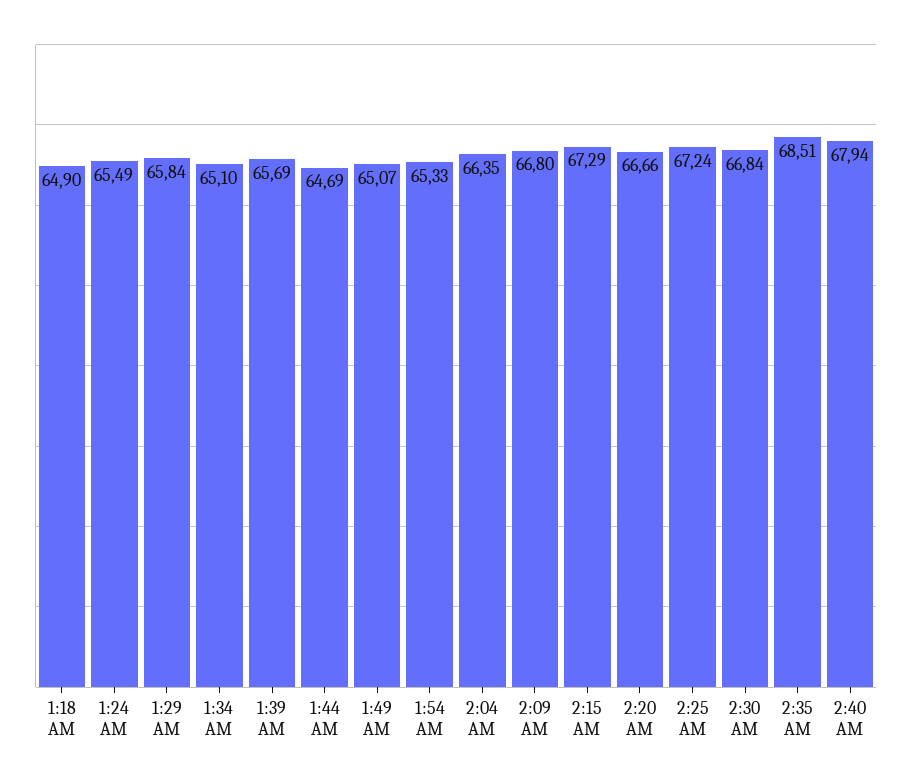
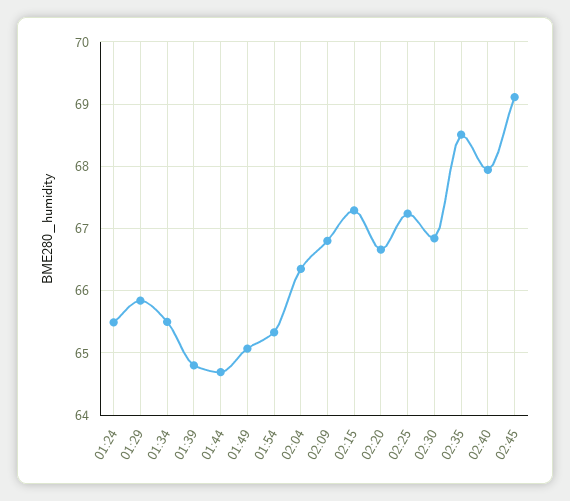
1:18 AM: 64.9 -> none
1:34 AM: 65.1 -> 65.5
1:39 AM: 65.69 -> 64.8
02:45: none -> 69.1

